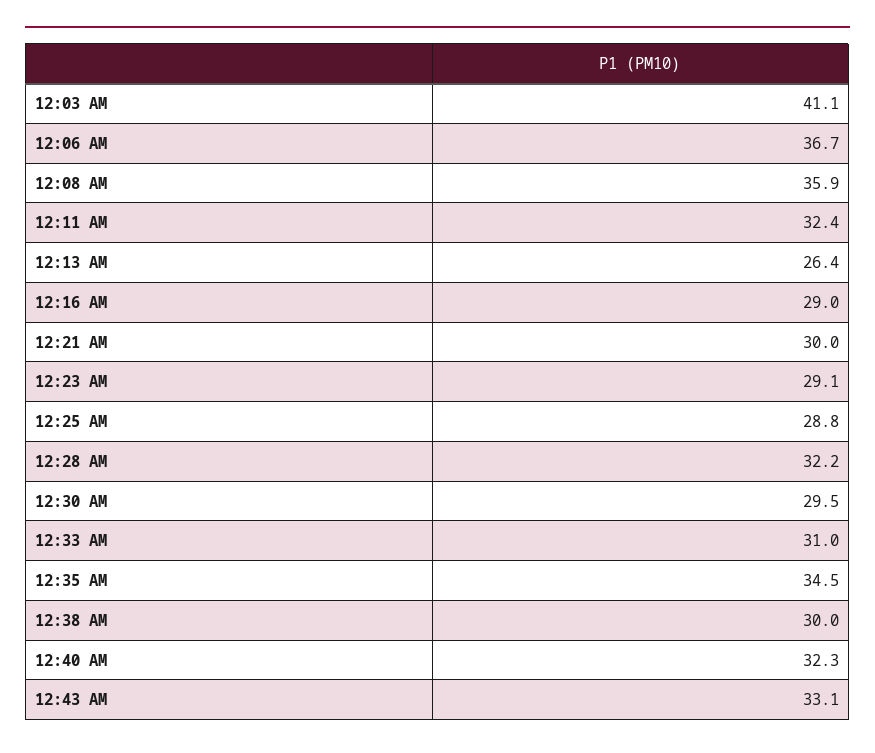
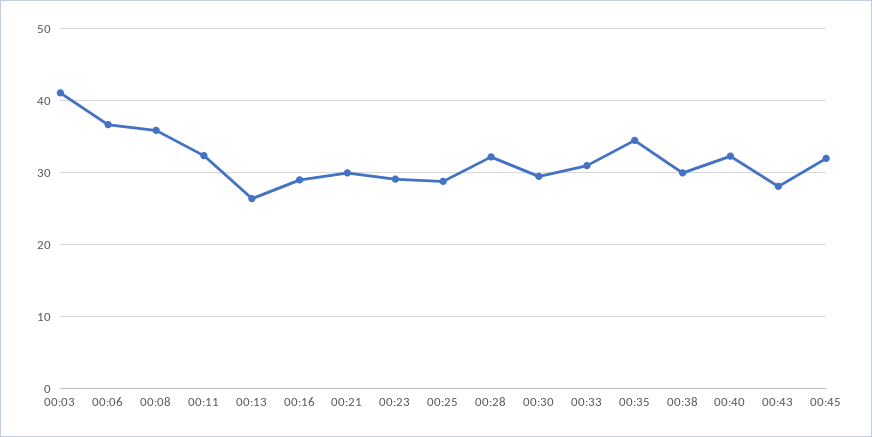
12:43 AM: 33.1 -> 28
00:45: none -> 32

